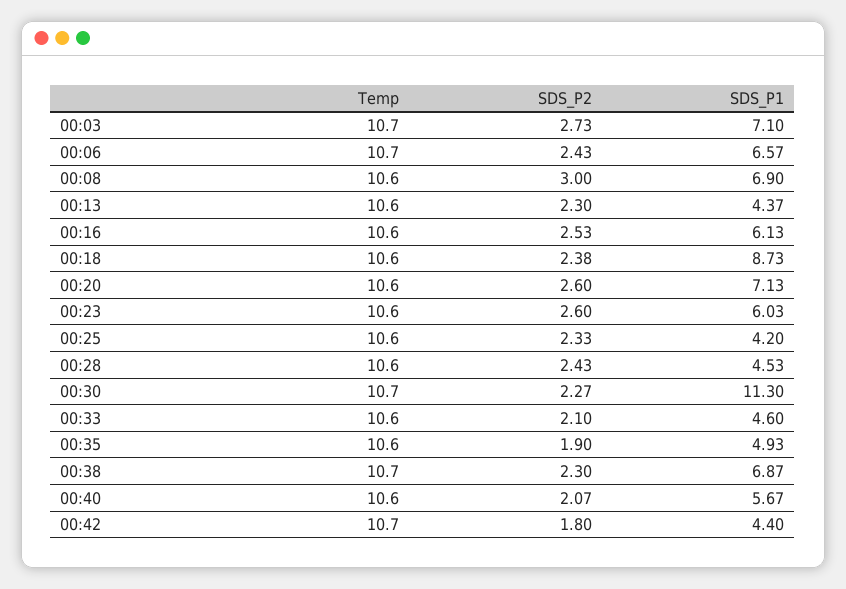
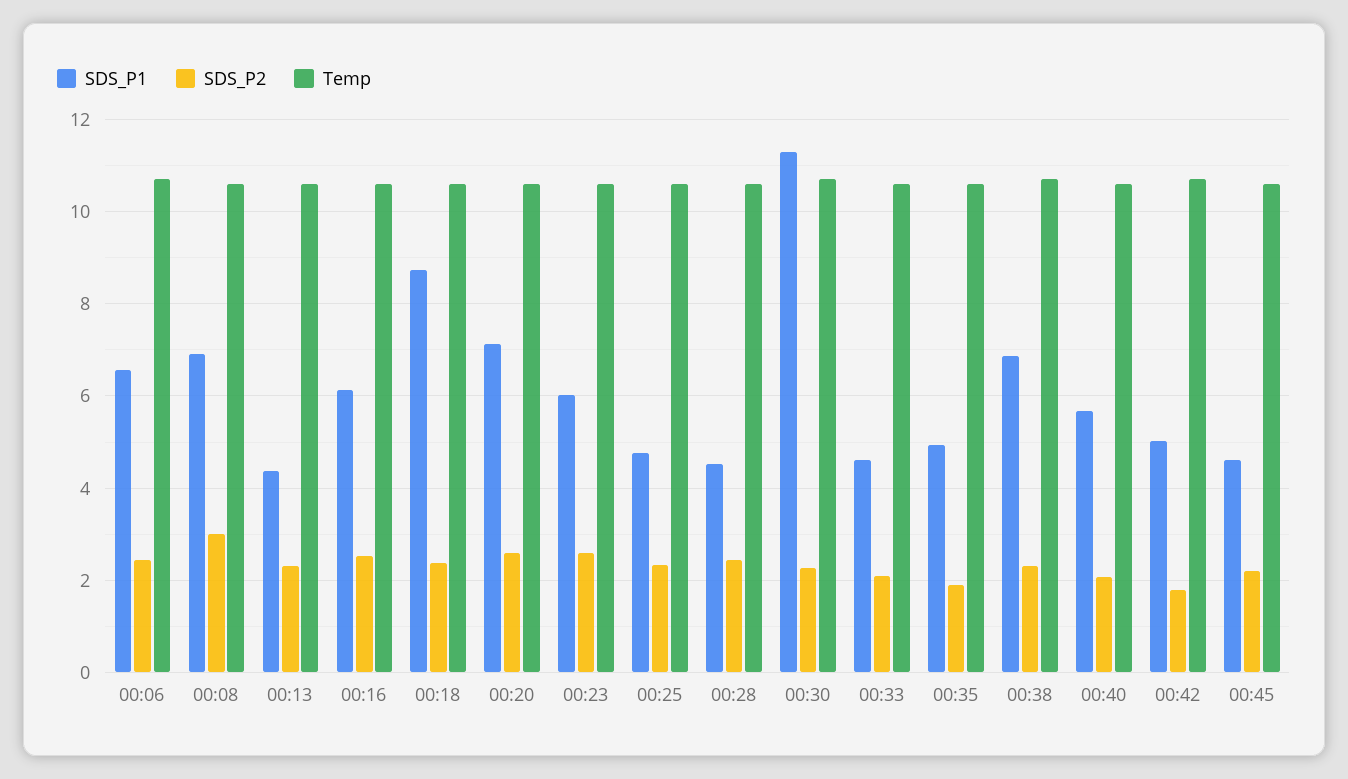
Temp, 00:03: 10.7 -> none
SDS_P2, 00:03: 2.73 -> none
SDS_P1, 00:03: 7.1 -> none
SDS_P1, 00:25: 4.2 -> 4.8
SDS_P1, 00:42: 4.4 -> 5
SDS_P1, 00:45: none -> 4.6
SDS_P2, 00:45: none -> 2.2
Temp, 00:45: none -> 10.6

